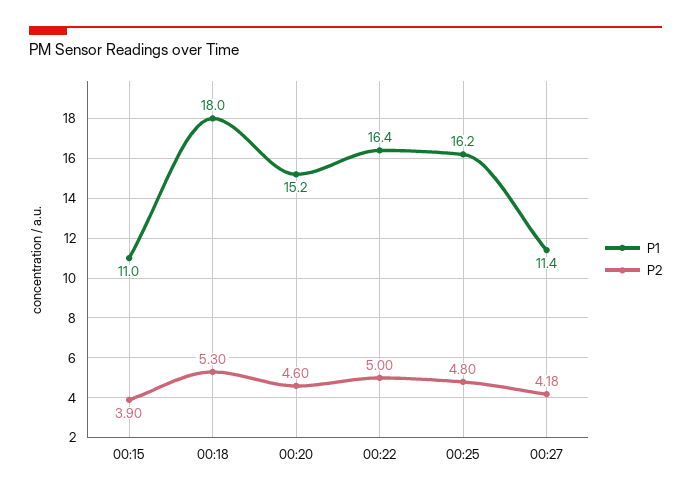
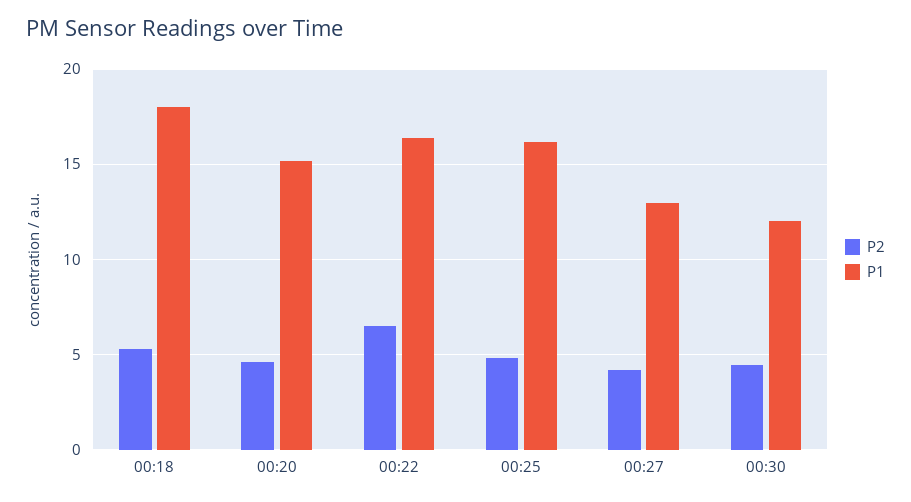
P1, 00:15: 11 -> none
P2, 00:15: 3.9 -> none
P2, 00:22: 5 -> 6.5
P1, 00:27: 11.4 -> 13
P2, 00:30: none -> 4.5
P1, 00:30: none -> 12

